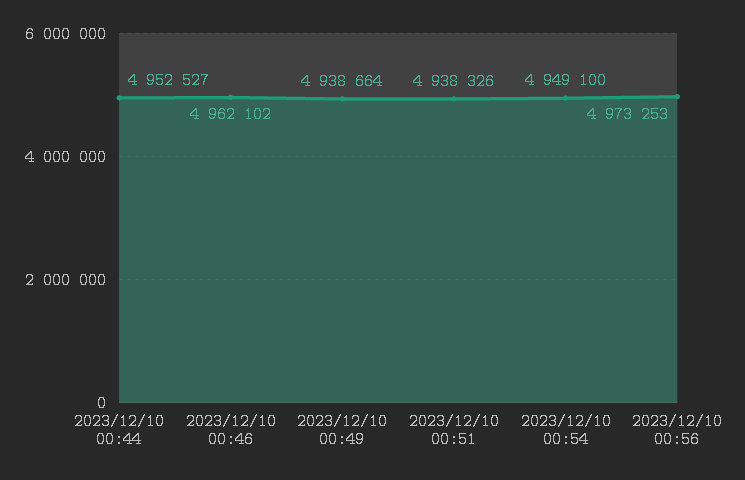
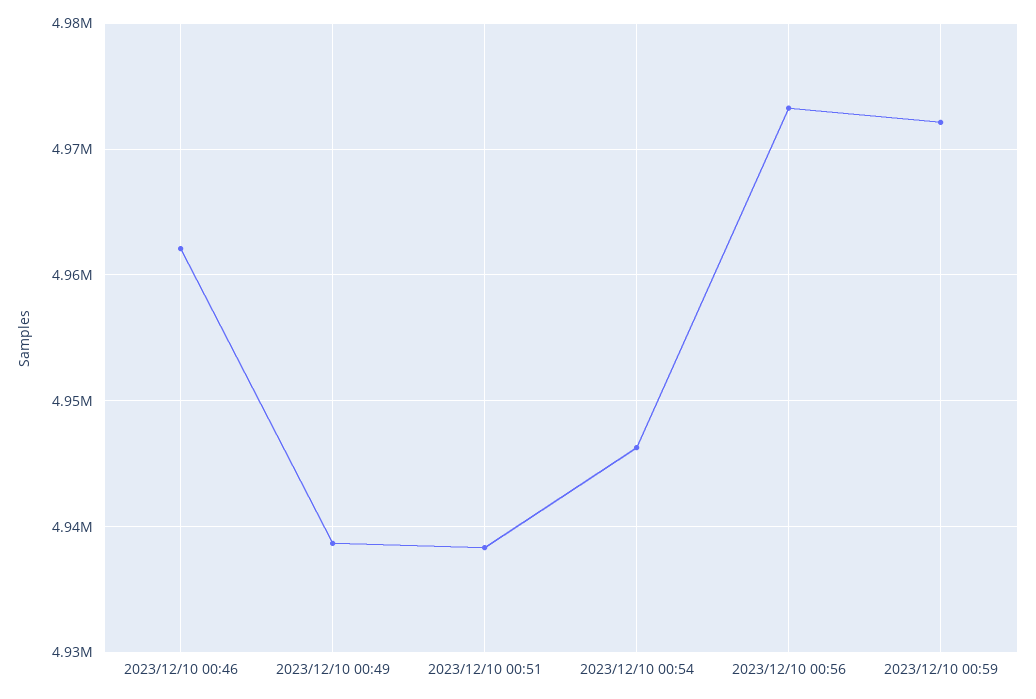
2023/12/10 00:44: 4952527 -> none
2023/12/10 00:54: 4949100 -> 4946000
2023/12/10 00:59: none -> 4972000

